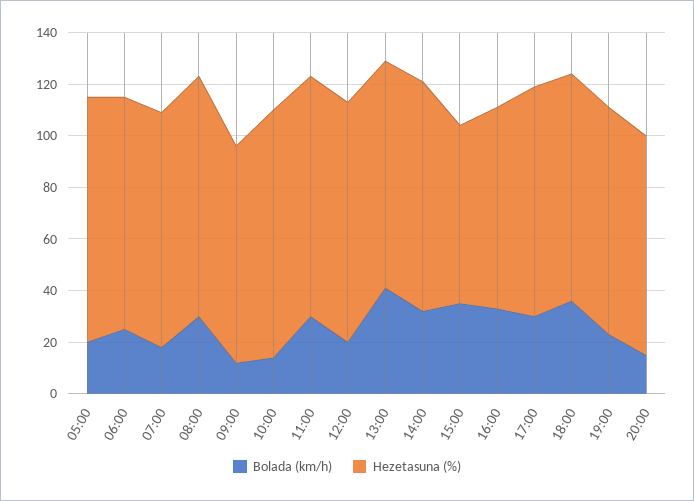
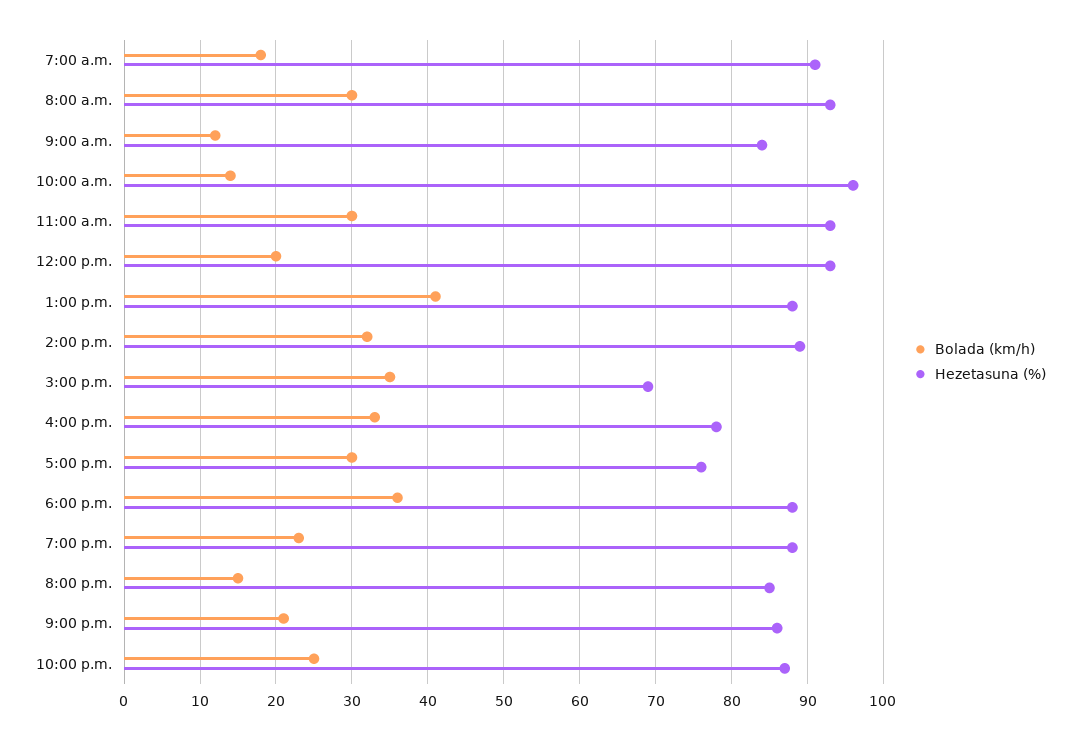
Bolada (km/h), 05:00: 20 -> none
Hezetasuna (%), 05:00: 95 -> none
Bolada (km/h), 06:00: 25 -> none
Hezetasuna (%), 06:00: 90 -> none
Hezetasuna (%), 17:00: 90 -> 76
Bolada (km/h), 9:00 p.m.: none -> 21
Hezetasuna (%), 9:00 p.m.: none -> 86
Bolada (km/h), 10:00 p.m.: none -> 25
Hezetasuna (%), 10:00 p.m.: none -> 87

